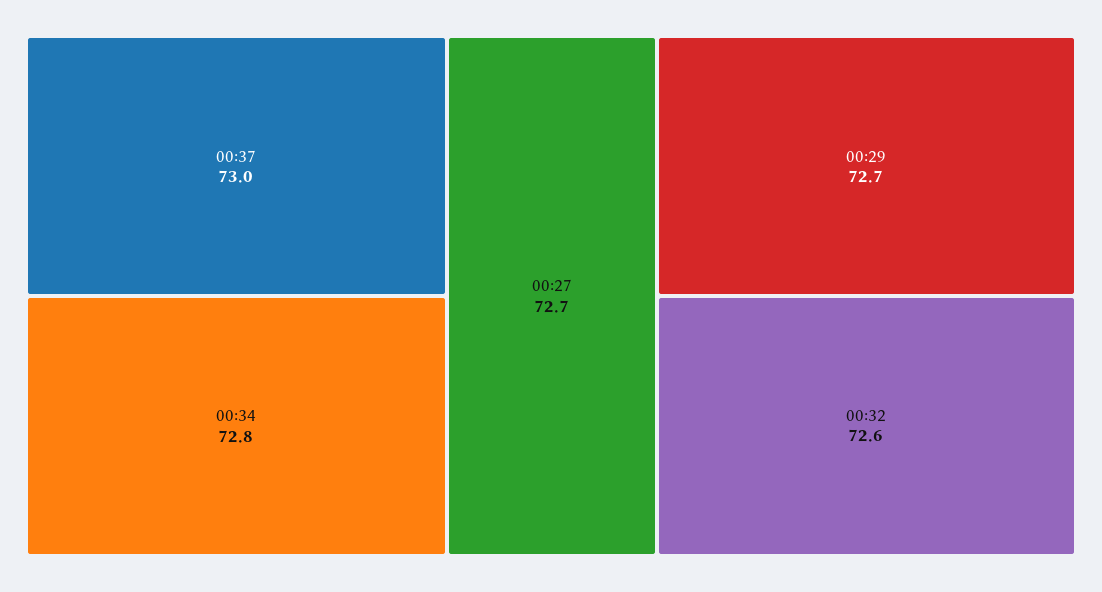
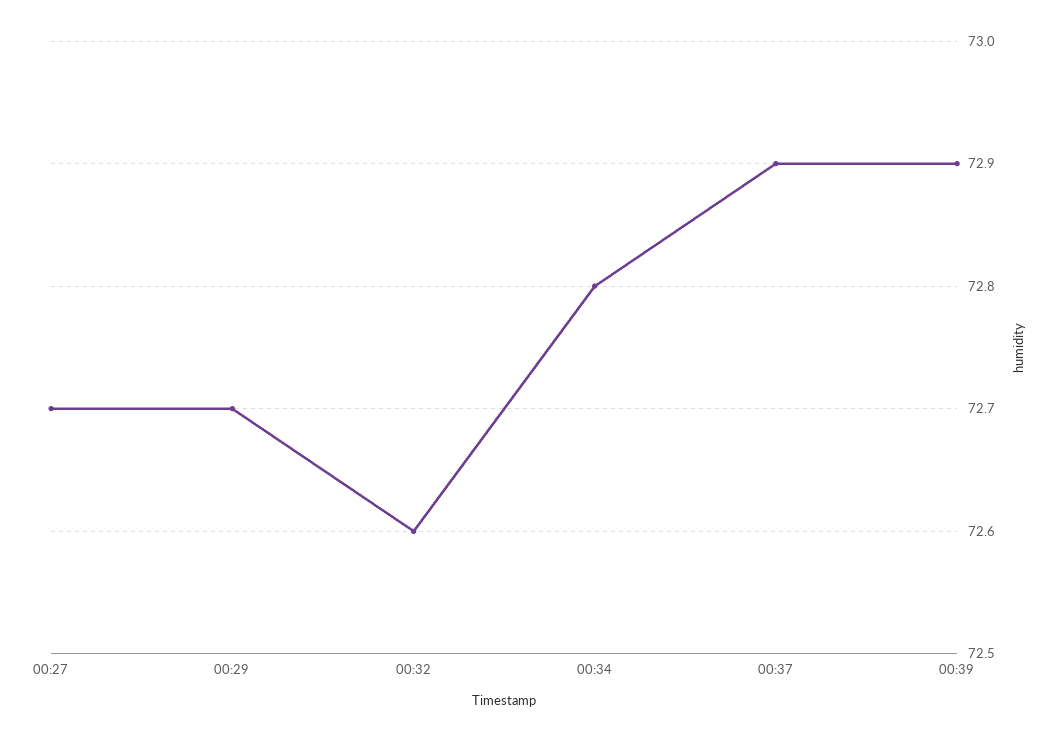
00:37: 73 -> 72.9
00:39: none -> 72.9

